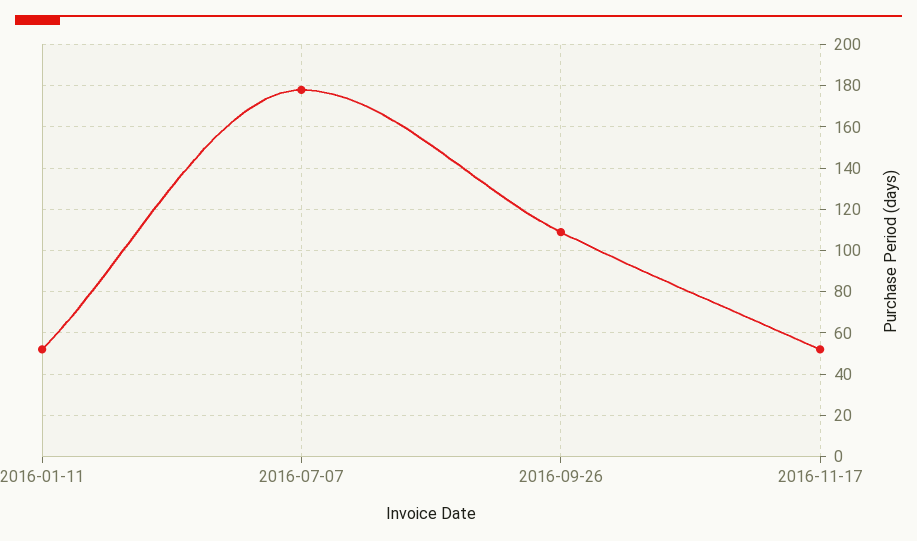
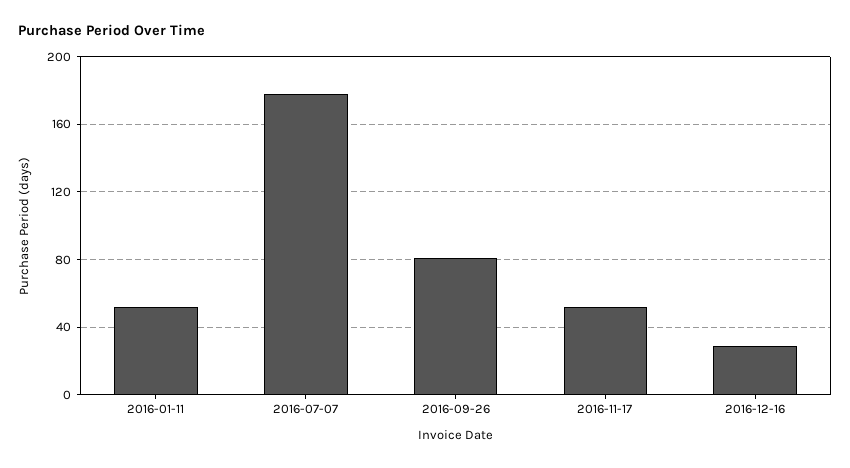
2016-09-26: 110 -> 80
2016-12-16: none -> 30

